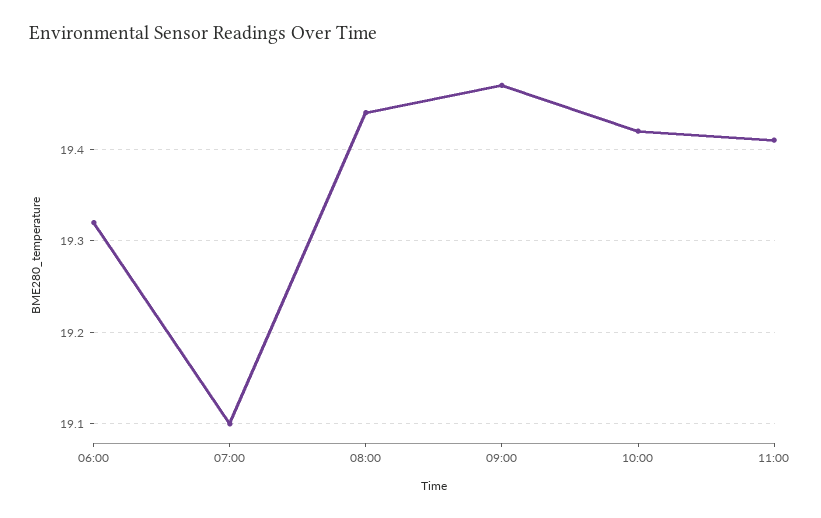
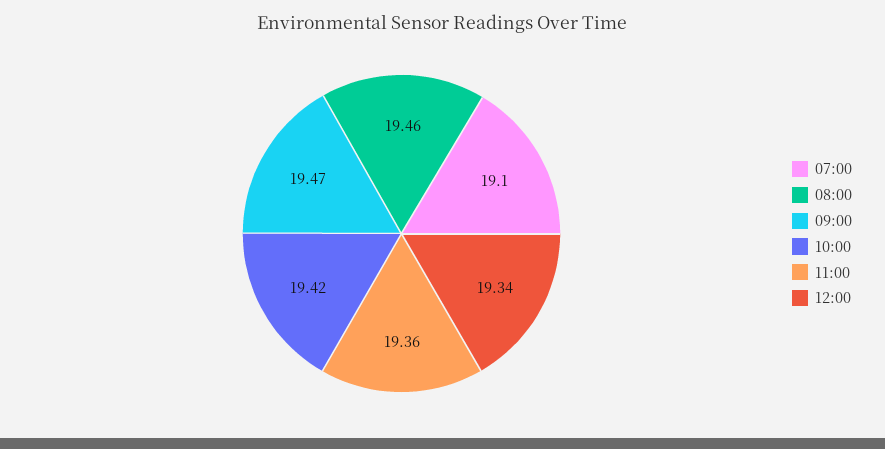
06:00: 19.32 -> none
08:00: 19.44 -> 19.46
11:00: 19.41 -> 19.36
12:00: none -> 19.34

